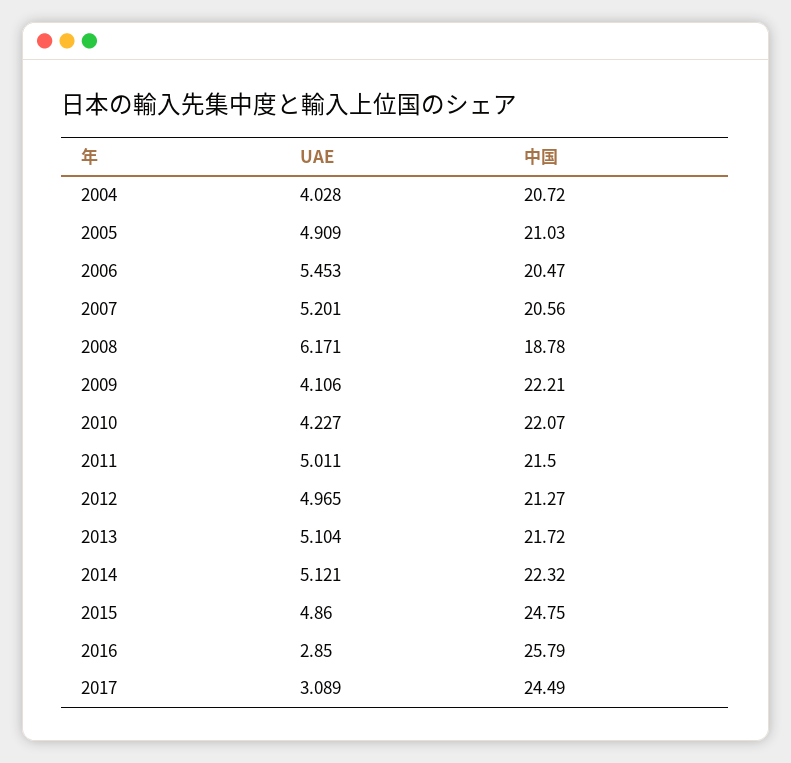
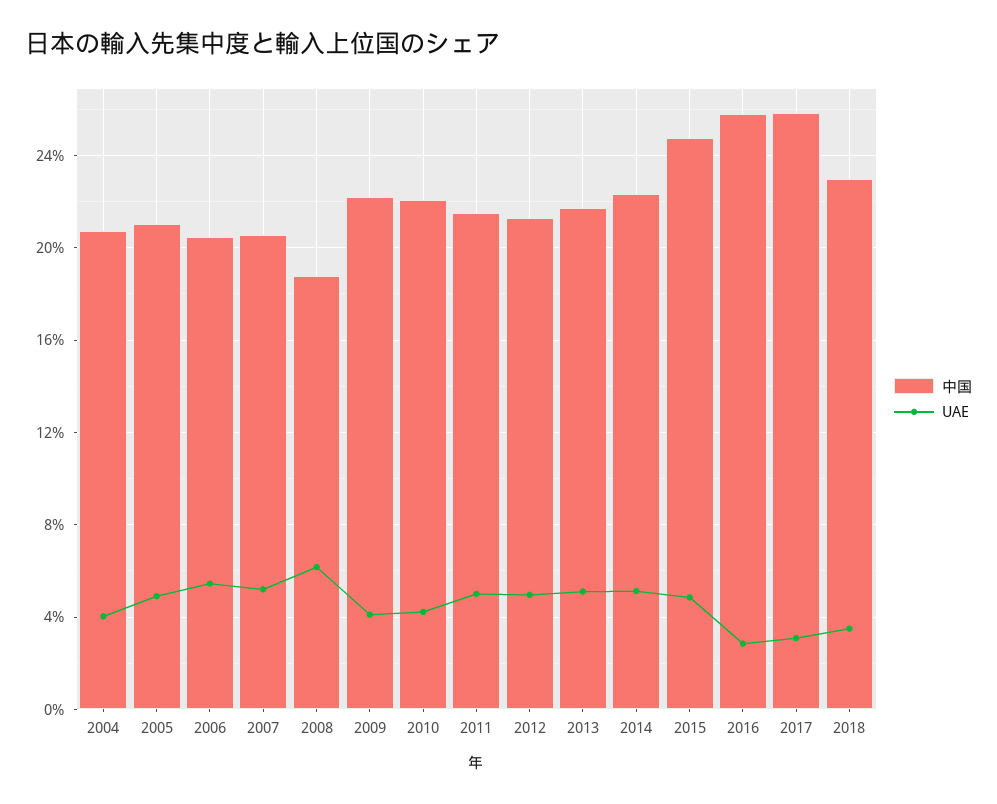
中国, 2017: 24.49 -> 26
中国, 2018: none -> 23
UAE, 2018: none -> 3.5

